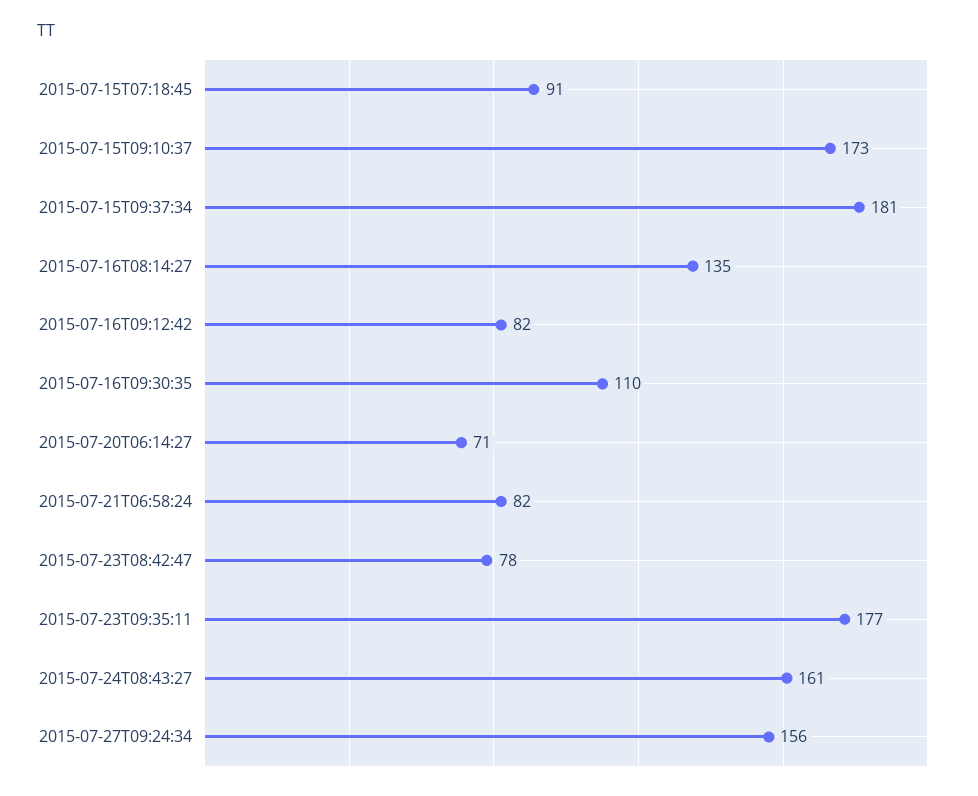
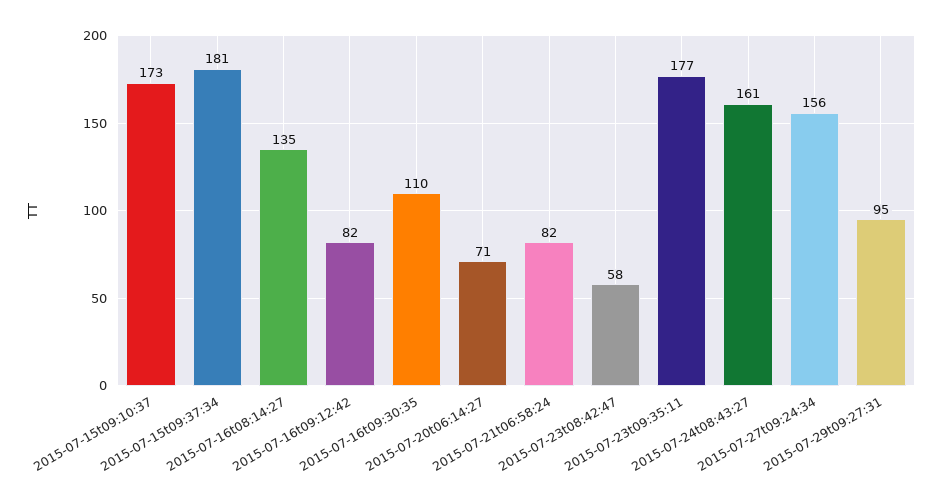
2015-07-15T07:18:45: 91 -> none
2015-07-23T08:42:47: 78 -> 58
2015-07-29t09:27:31: none -> 95

